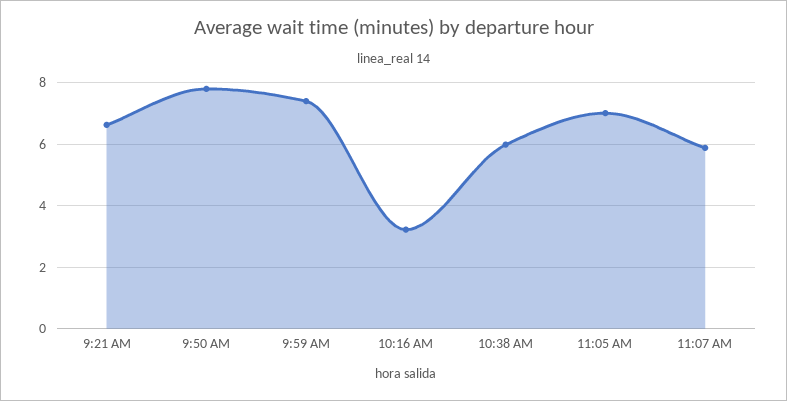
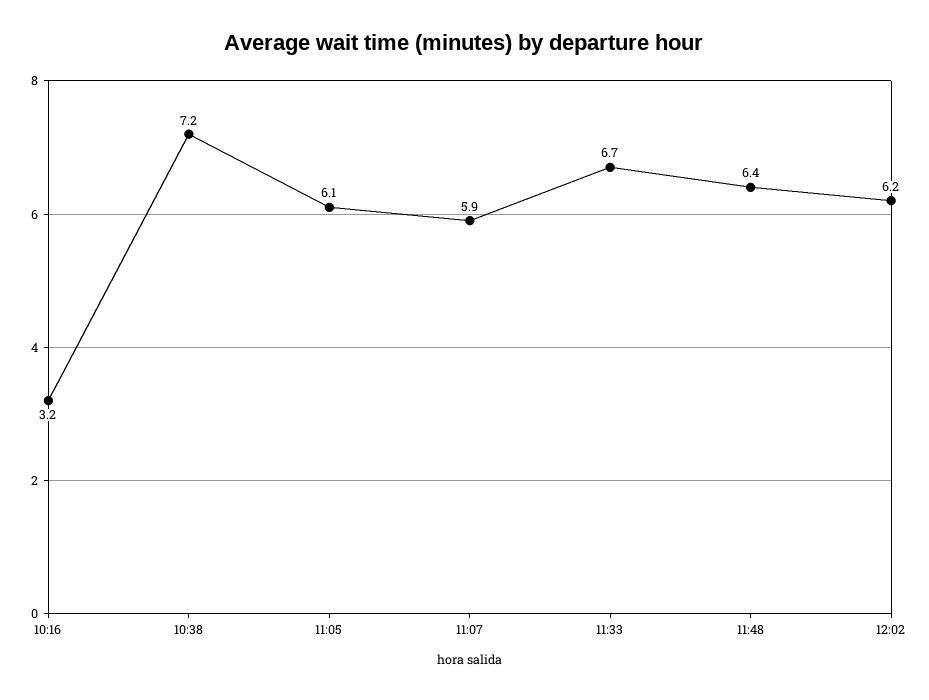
9:21 AM: 6.6 -> none
9:50 AM: 7.8 -> none
9:59 AM: 7.4 -> none
10:38 AM: 6 -> 7.2
11:05 AM: 7 -> 6.1
11:33: none -> 6.7
11:48: none -> 6.4
12:02: none -> 6.2

